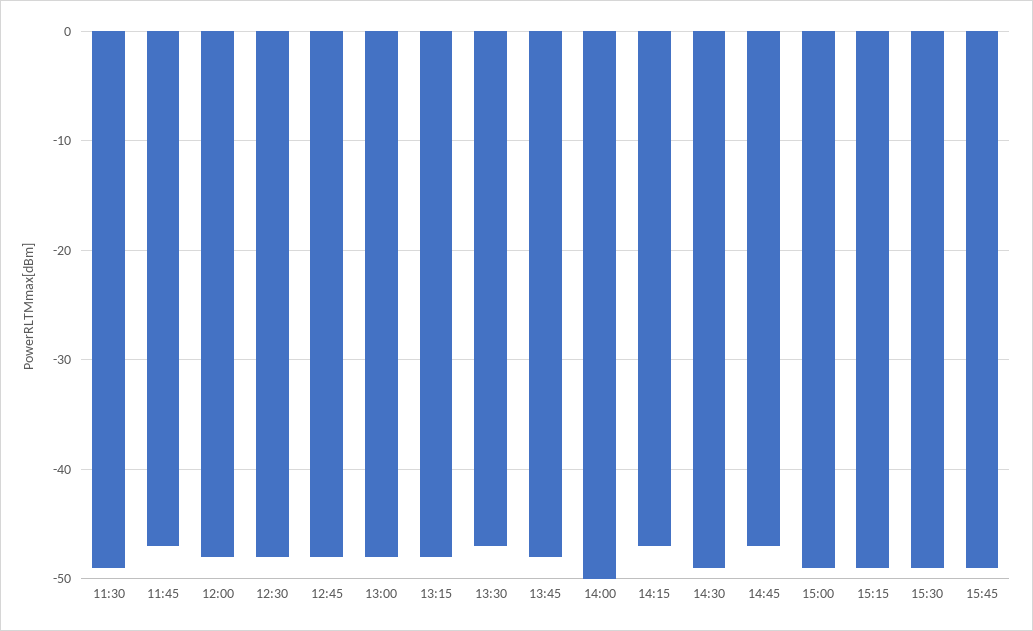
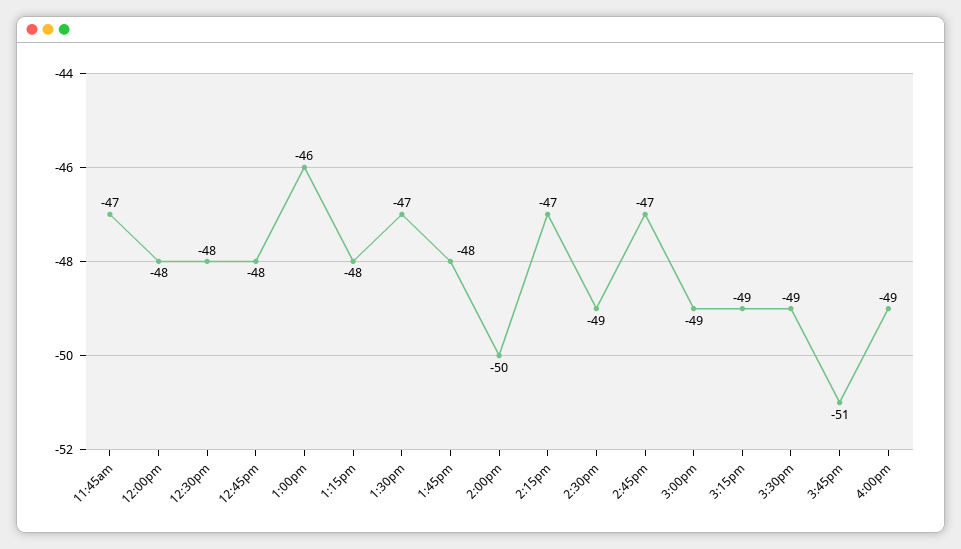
11:30: -49 -> none
13:00: -48 -> -46
15:45: -49 -> -51
4:00pm: none -> -49

